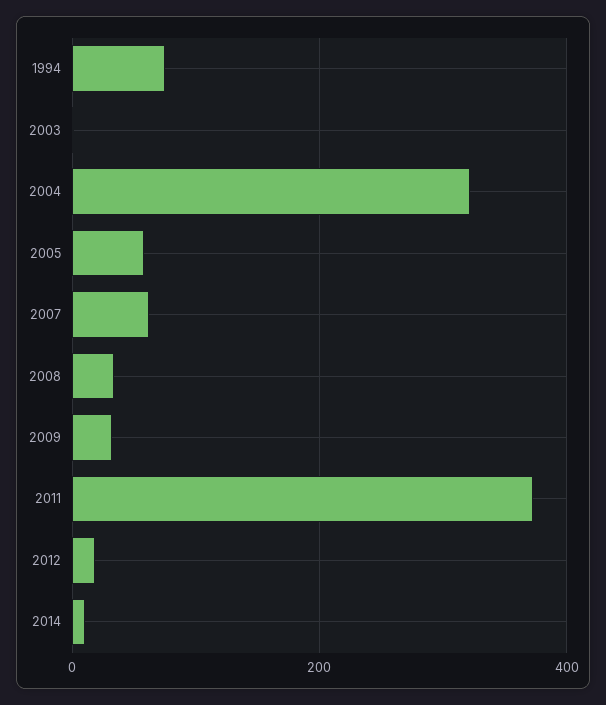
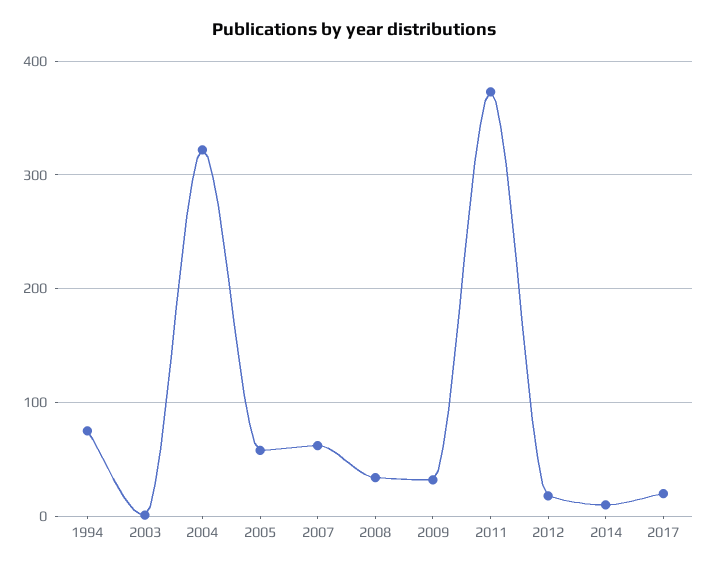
2017: none -> 20

